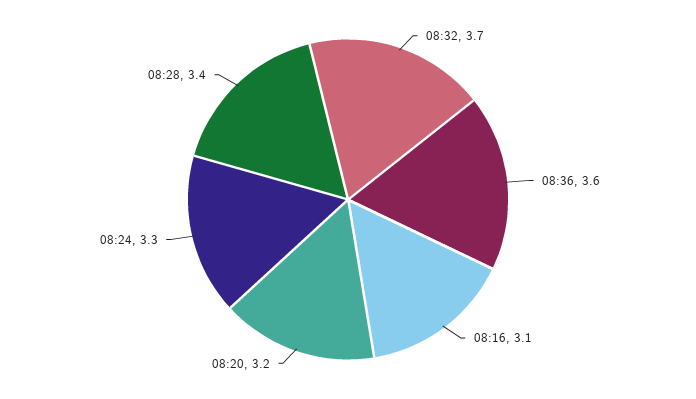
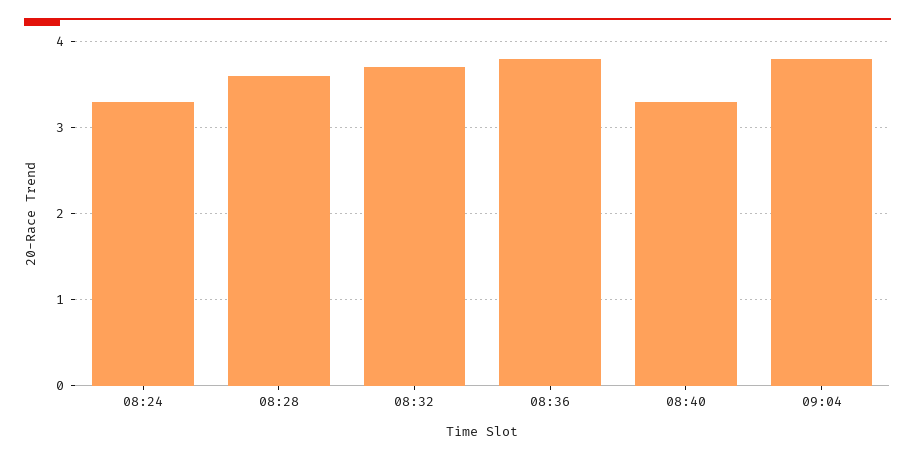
08:36: 3.6 -> 3.8
08:16: 3.1 -> none
08:20: 3.2 -> none
08:28: 3.4 -> 3.6
08:40: none -> 3.3
09:04: none -> 3.8

